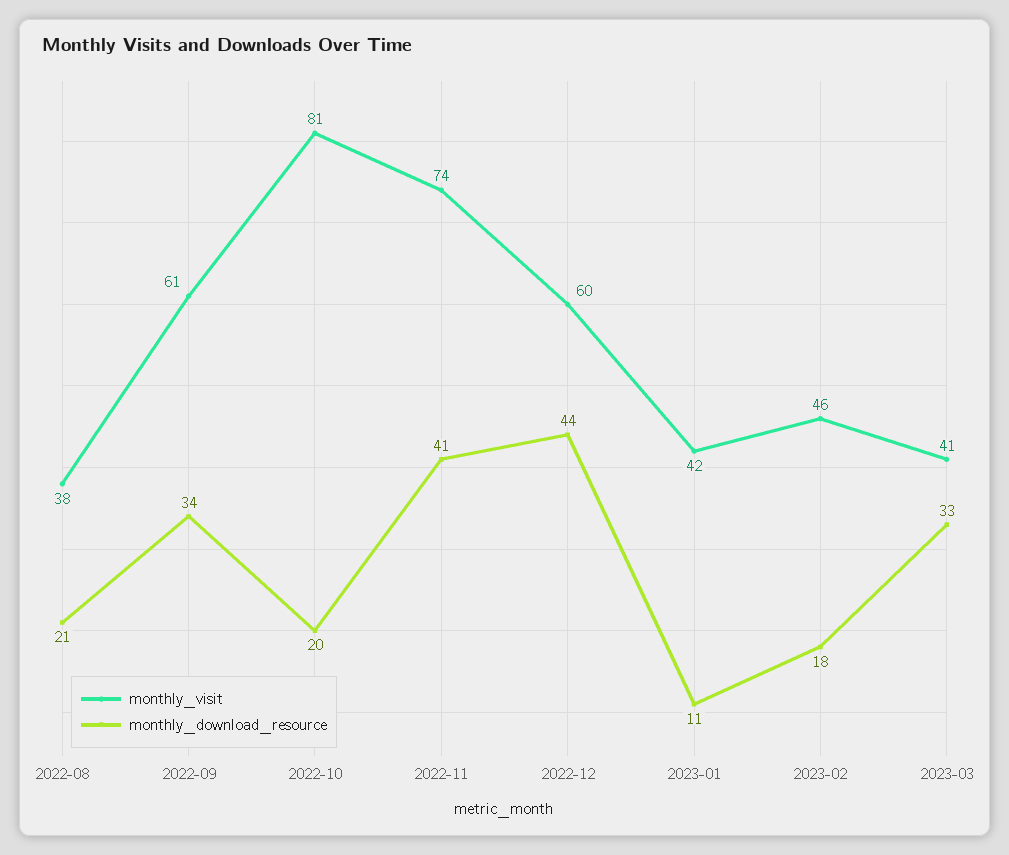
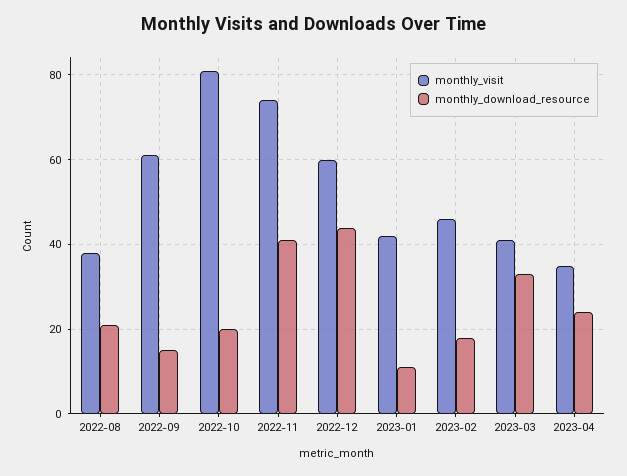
monthly_download_resource, 2022-09: 34 -> 15
monthly_visit, 2023-04: none -> 35
monthly_download_resource, 2023-04: none -> 25

